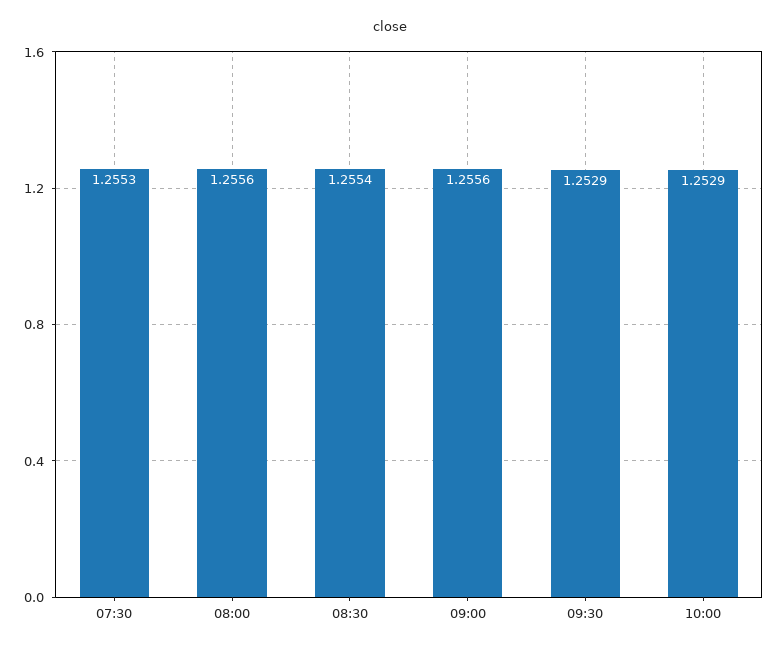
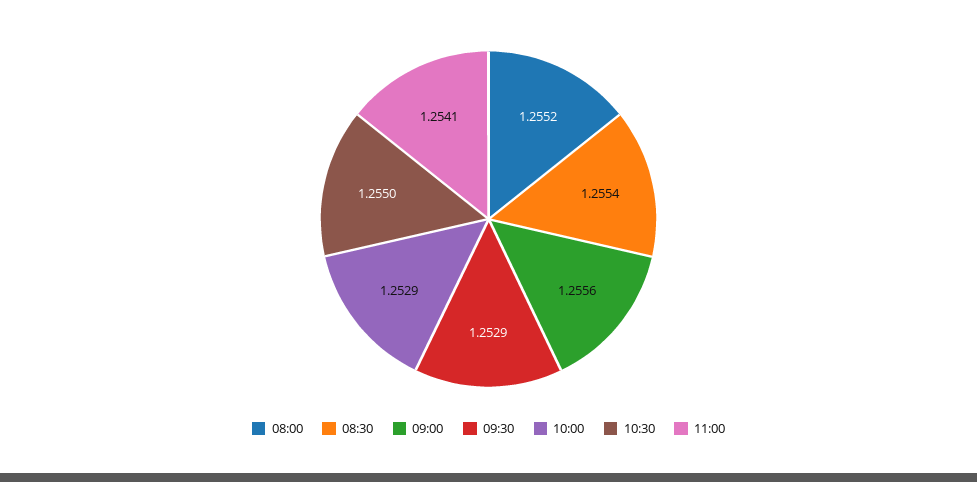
07:30: 1.2553 -> none
08:00: 1.2556 -> 1.2552
10:30: none -> 1.255
11:00: none -> 1.2541

